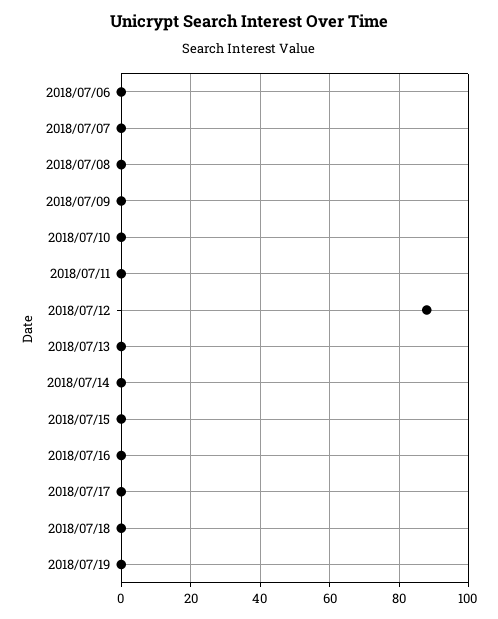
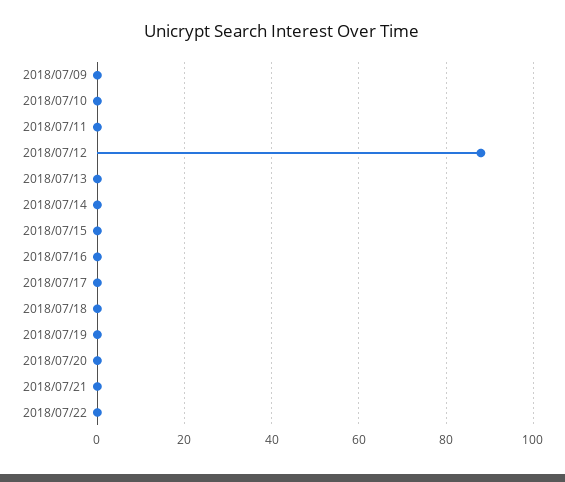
2018/07/06: 0 -> none
2018/07/07: 0 -> none
2018/07/08: 0 -> none
2018/07/20: none -> 0
2018/07/21: none -> 0
2018/07/22: none -> 0

